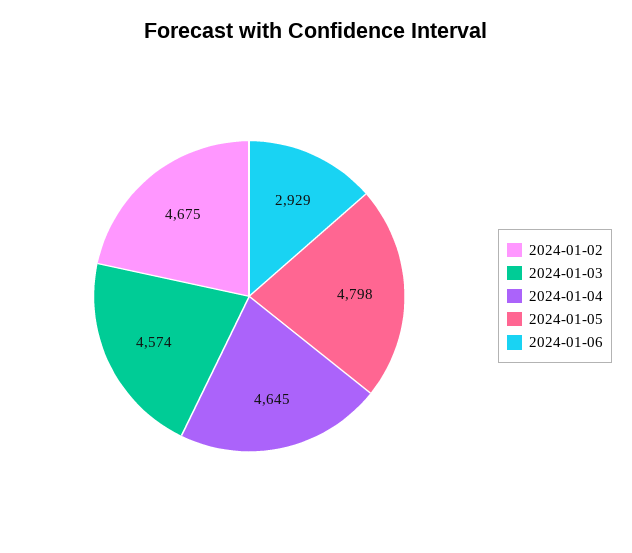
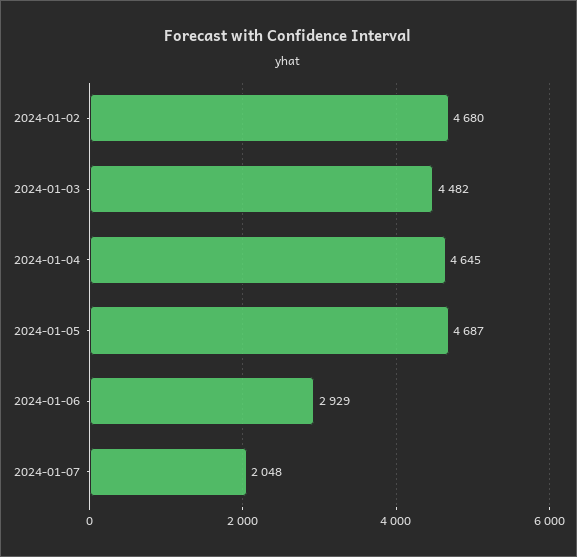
2024-01-02: 4675 -> 4680
2024-01-03: 4574 -> 4482
2024-01-05: 4798 -> 4687
2024-01-07: none -> 2048

